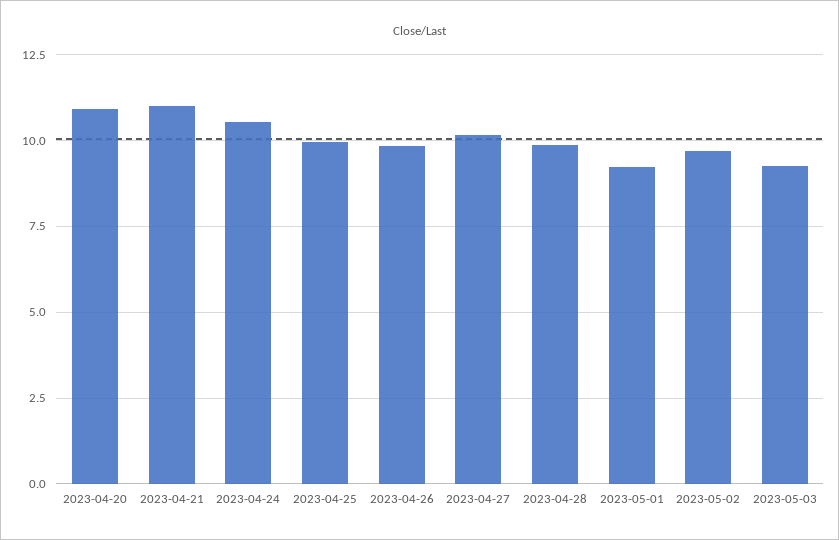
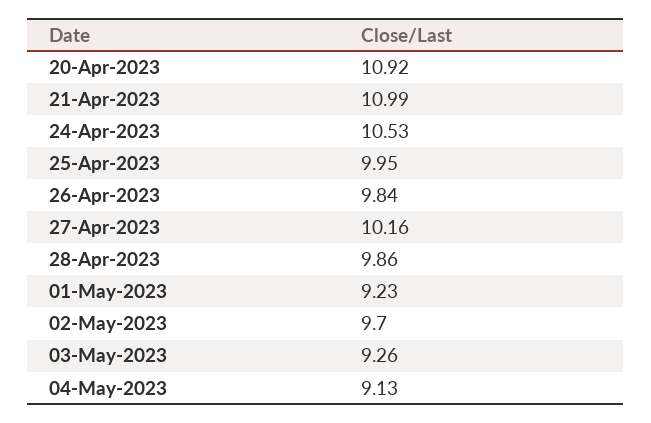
04-May-2023: none -> 9.13

